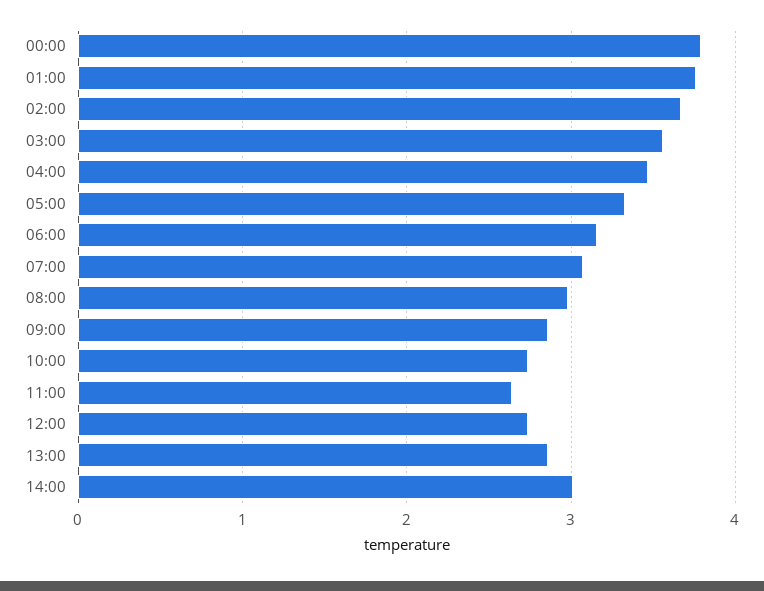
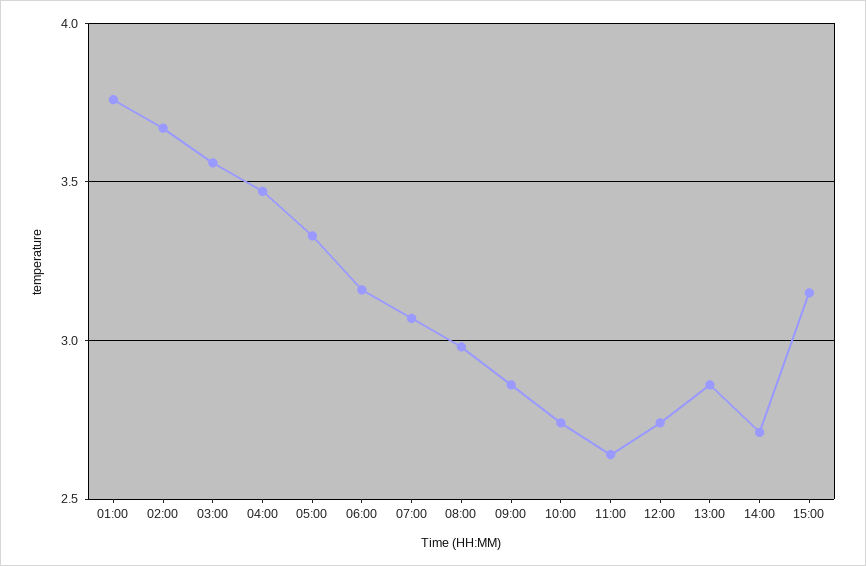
00:00: 3.8 -> none
14:00: 3 -> 2.7
15:00: none -> 3.15

